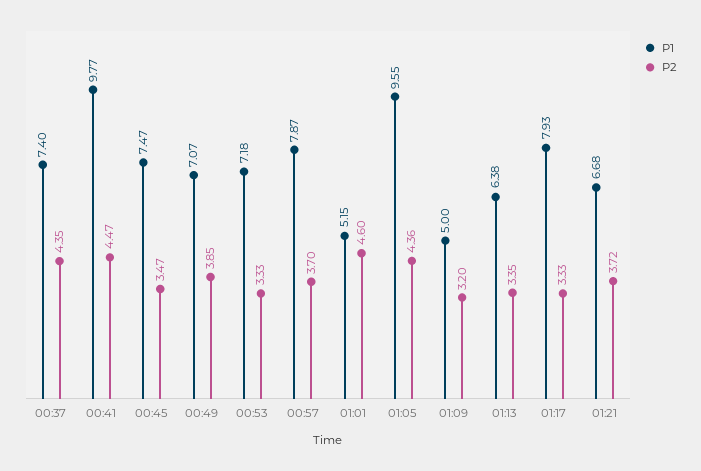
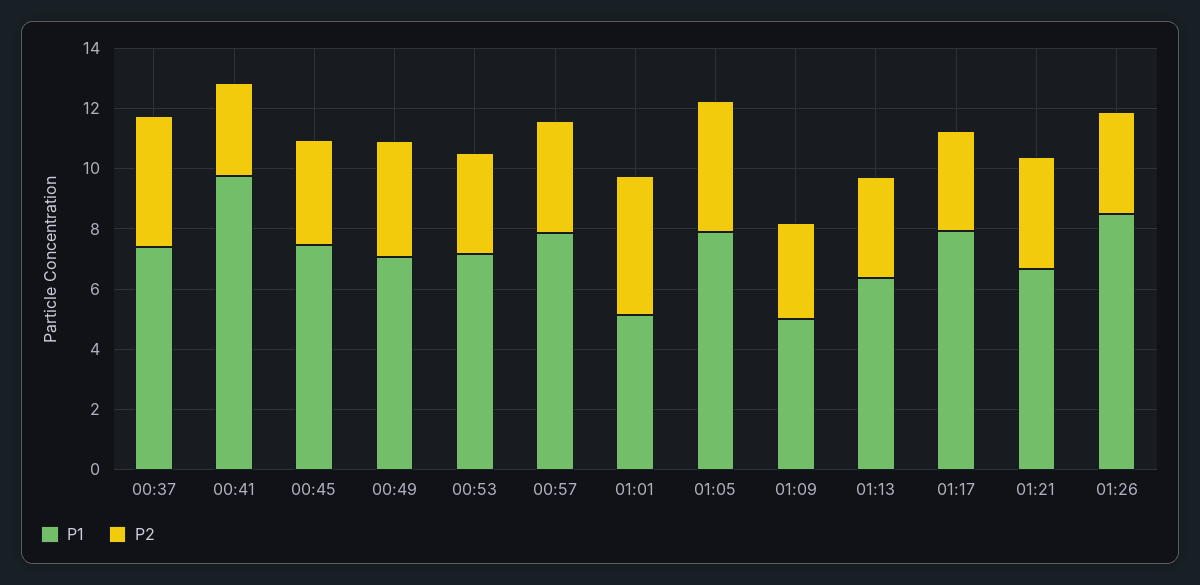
P2, 00:41: 4.47 -> 3
P1, 01:05: 9.55 -> 8
P1, 01:26: none -> 8.5
P2, 01:26: none -> 3.5

